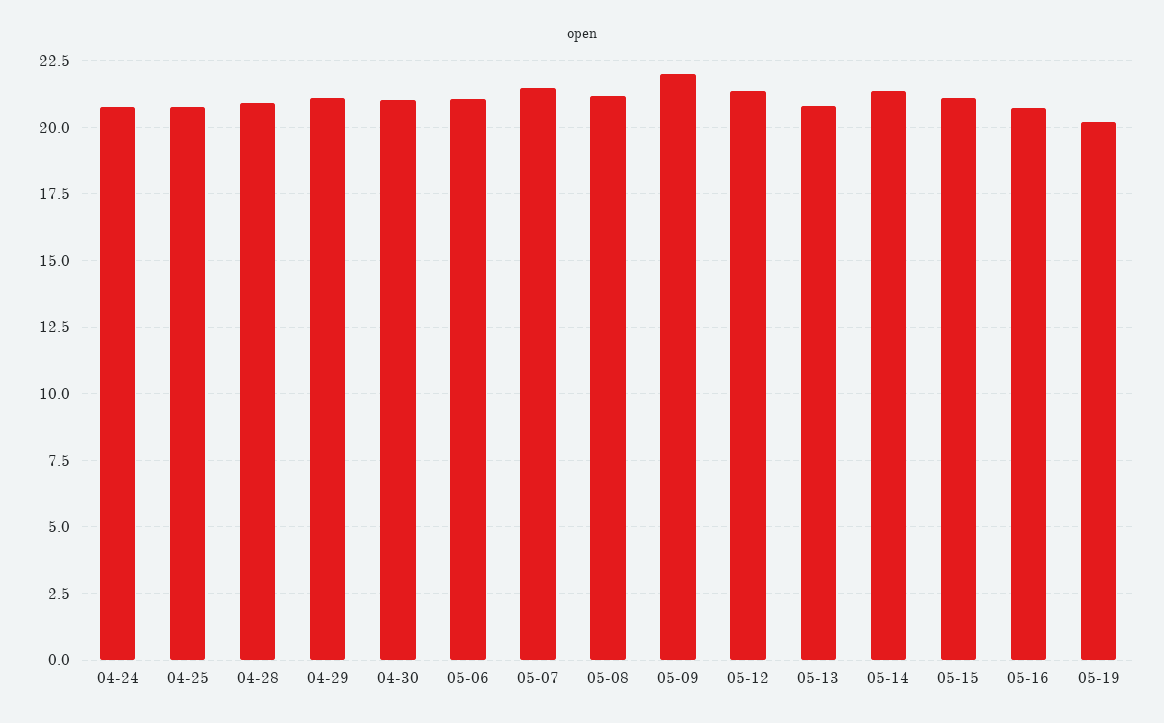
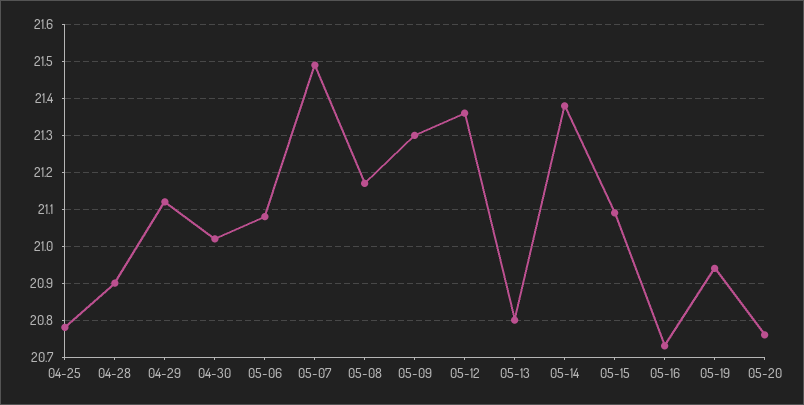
04-24: 20.75 -> none
05-09: 22 -> 21.3
05-19: 20.25 -> 20.95
05-20: none -> 20.75

